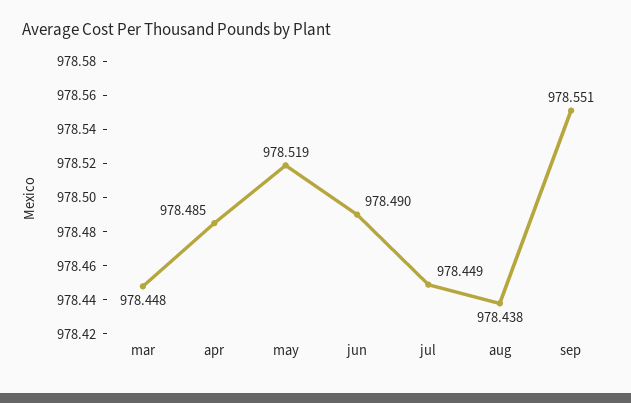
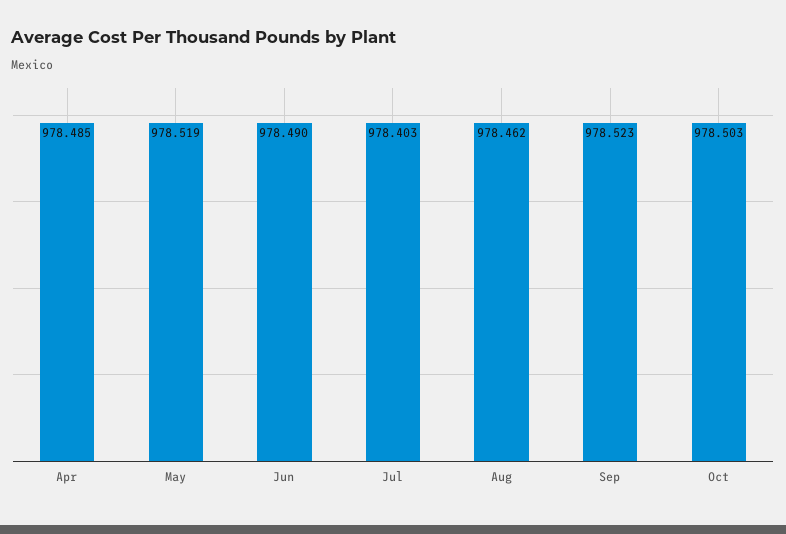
mar: 978.448 -> none
jul: 978.449 -> 978.403
aug: 978.438 -> 978.462
sep: 978.551 -> 978.523
Oct: none -> 978.503

